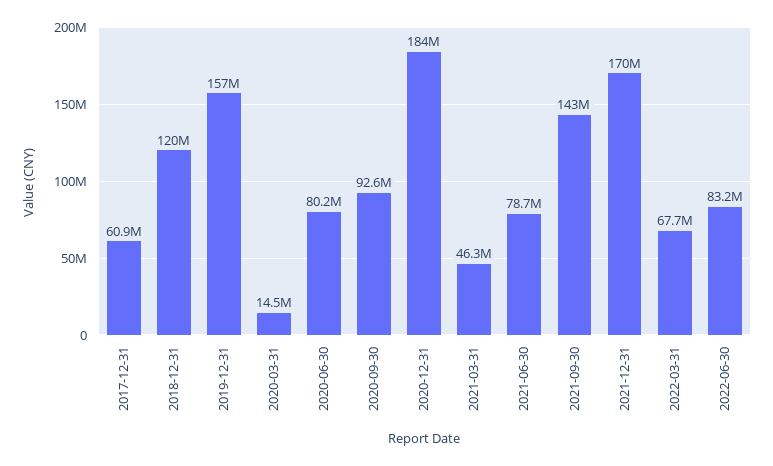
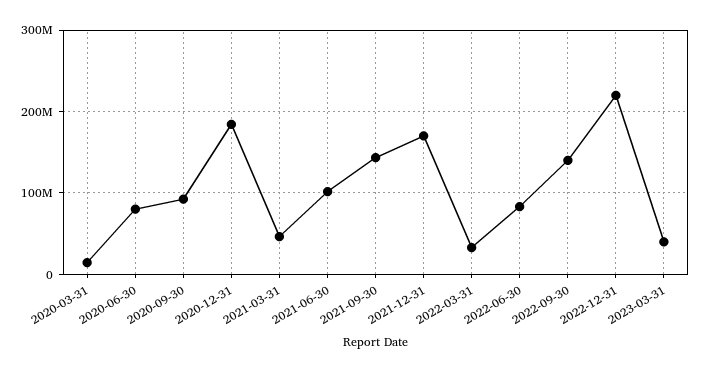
2017-12-31: 60900000 -> none
2018-12-31: 120000000 -> none
2019-12-31: 157000000 -> none
2021-06-30: 78700000 -> 100000000
2022-03-31: 67700000 -> 30000000
2022-09-30: none -> 140000000
2022-12-31: none -> 220000000
2023-03-31: none -> 40000000

